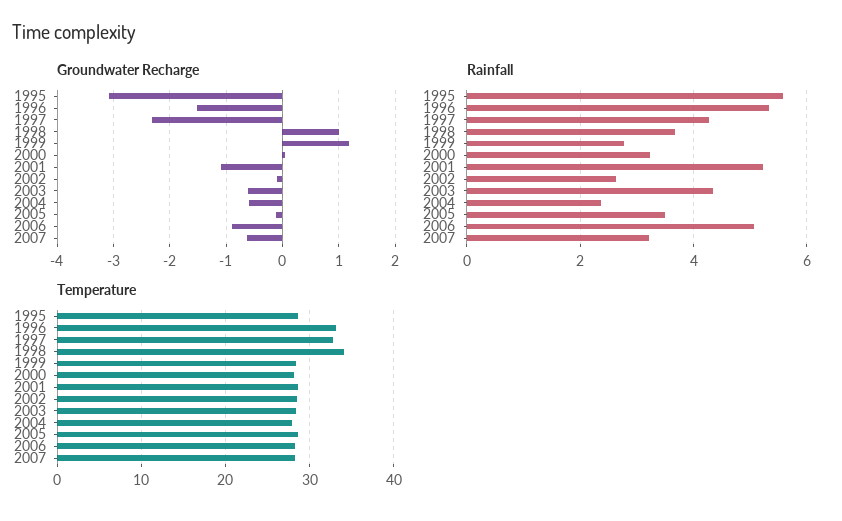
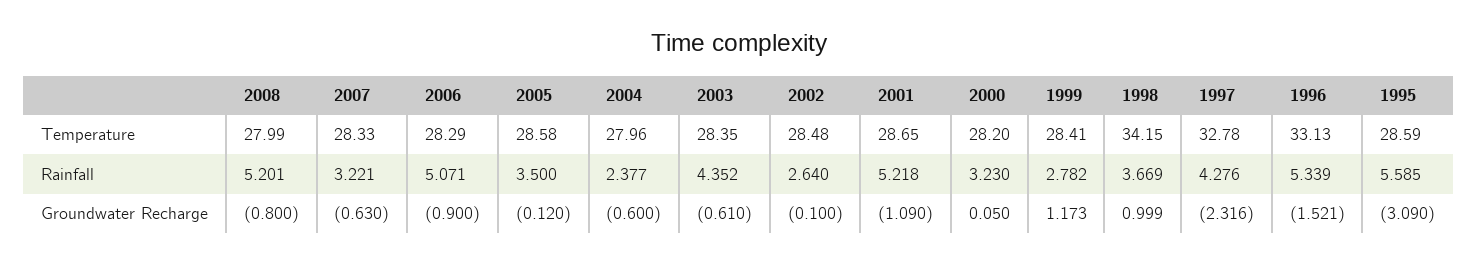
Temperature, 2008: none -> 27.99
Rainfall, 2008: none -> 5.201
Groundwater Recharge, 2008: none -> -0.8

